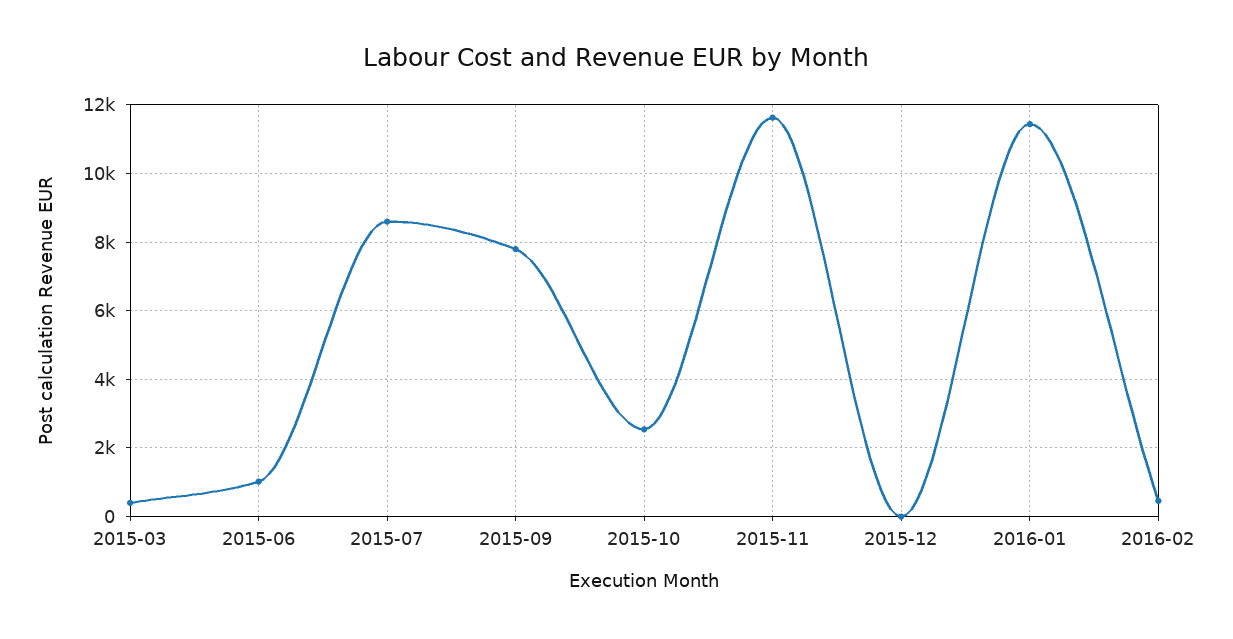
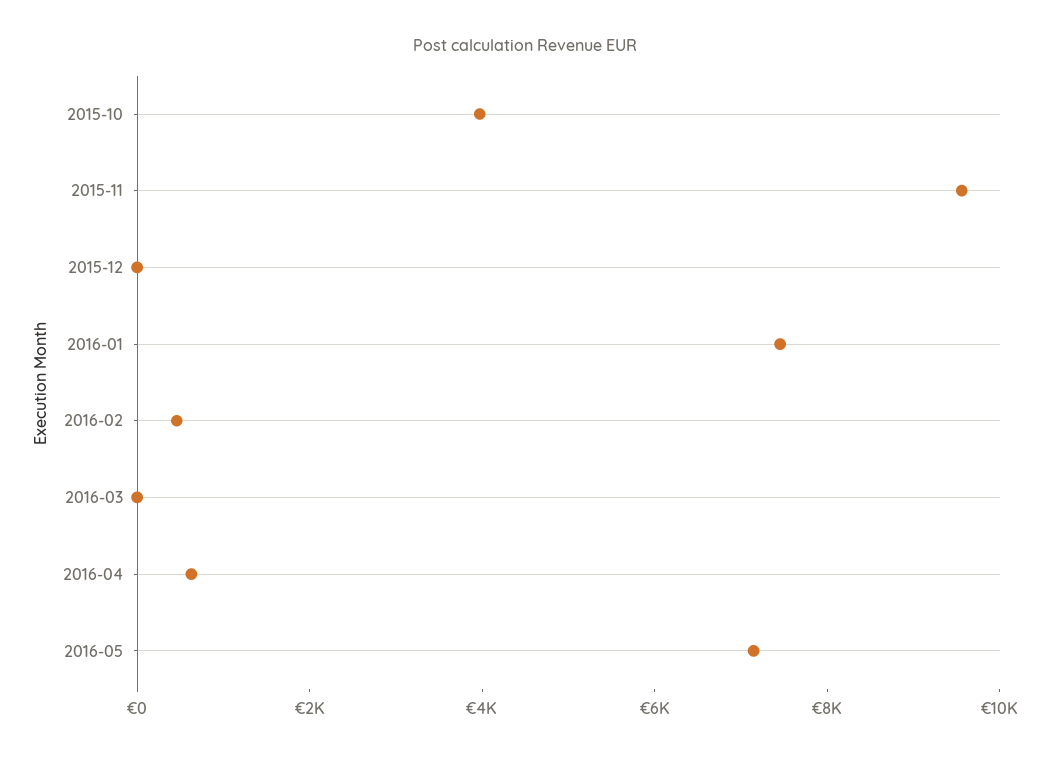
2015-03: 400 -> none
2015-06: 1000 -> none
2015-07: 8600 -> none
2015-09: 7800 -> none
2015-10: 2600 -> 4000
2015-11: 11600 -> 9500
2016-01: 11400 -> 7500
2016-03: none -> 0
2016-04: none -> 500
2016-05: none -> 7000

